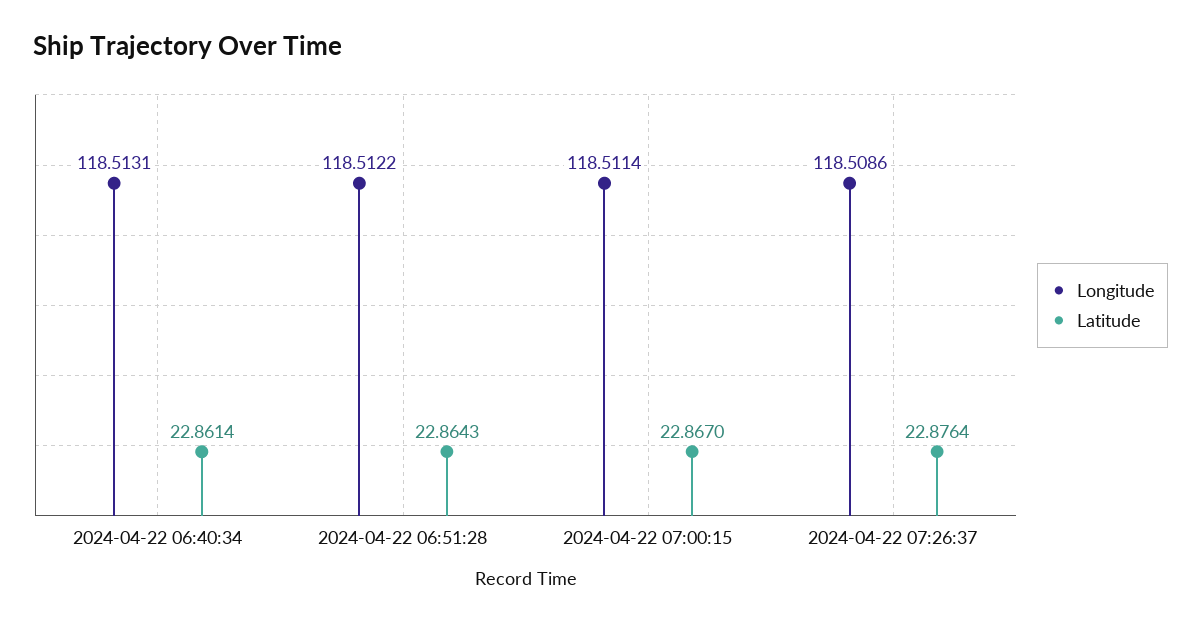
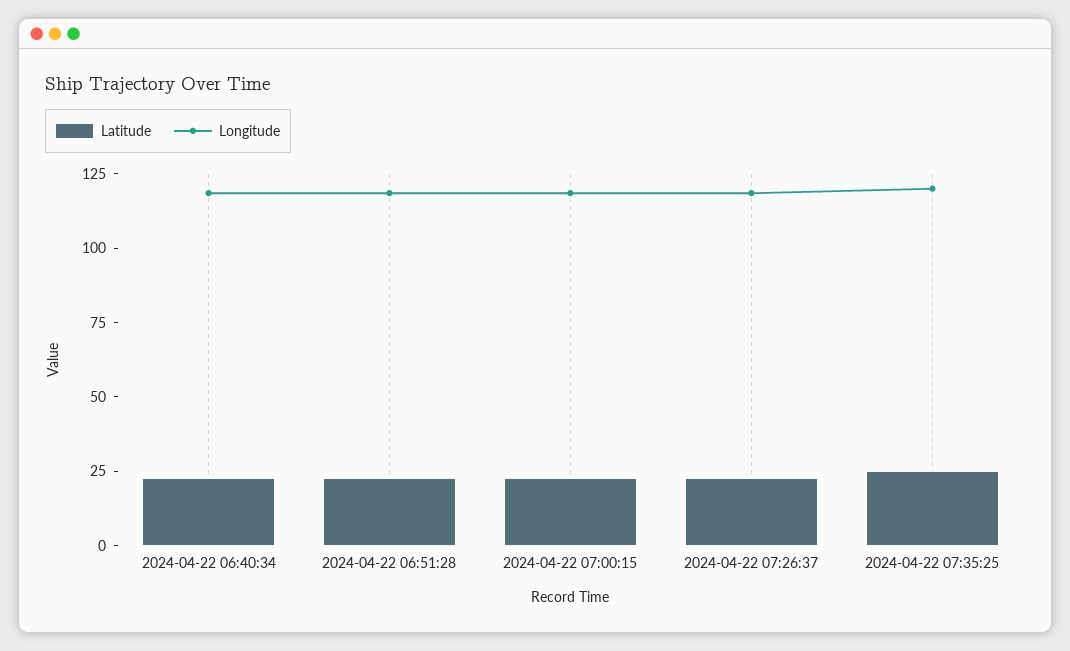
Latitude, 2024-04-22 07:35:25: none -> 25
Longitude, 2024-04-22 07:35:25: none -> 120

